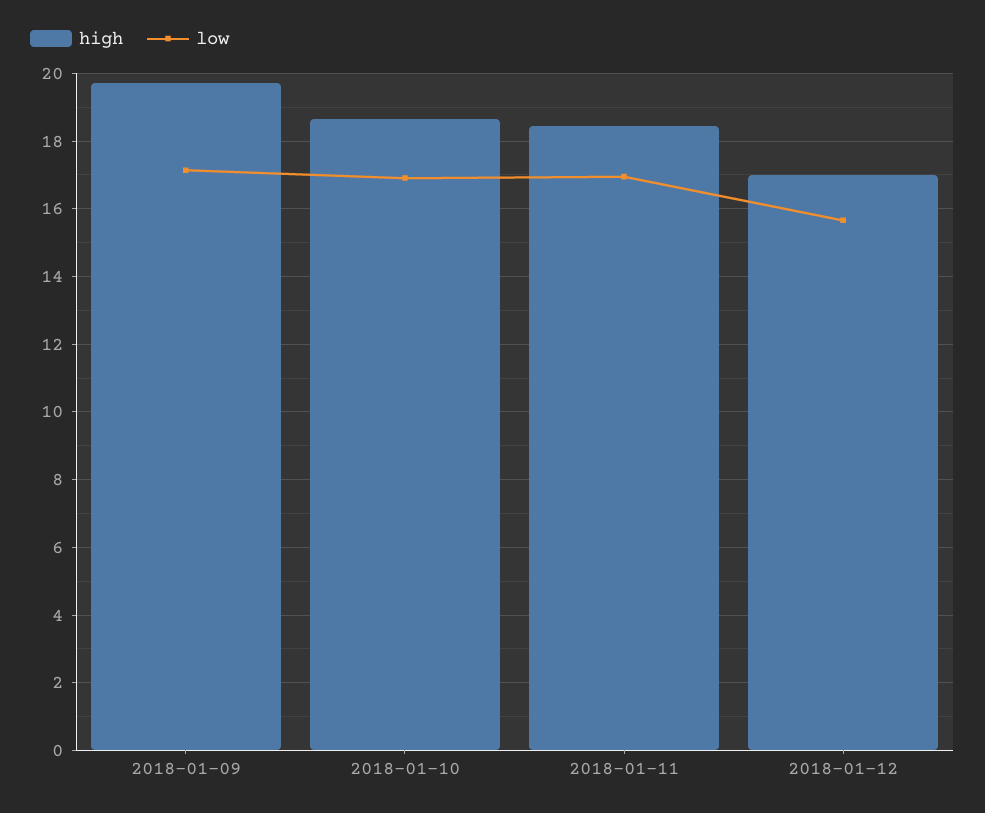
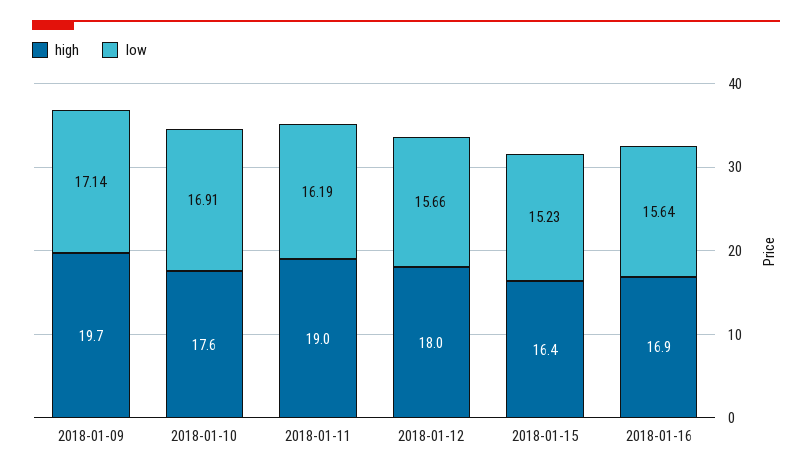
high, 2018-01-10: 18.6 -> 17.6
high, 2018-01-11: 18.4 -> 19
low, 2018-01-11: 17 -> 16.19
high, 2018-01-12: 17 -> 18
high, 2018-01-15: none -> 16.4
low, 2018-01-15: none -> 15.23
high, 2018-01-16: none -> 16.9
low, 2018-01-16: none -> 15.64

